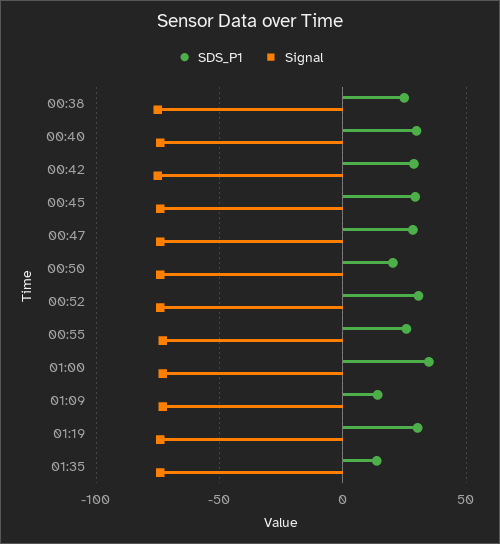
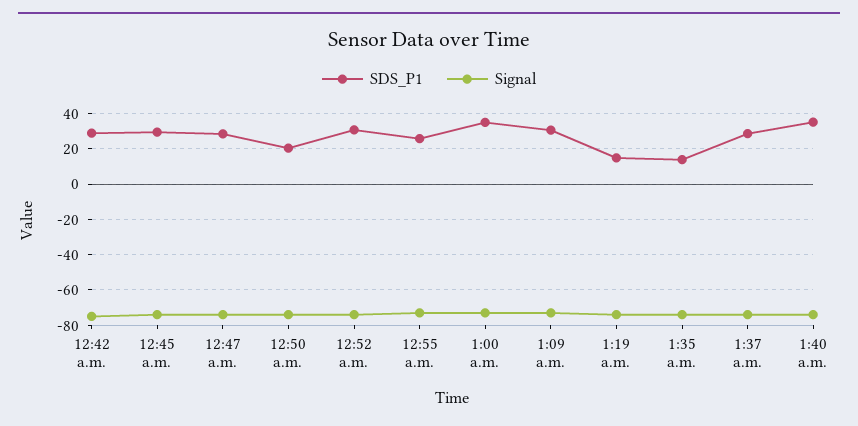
SDS_P1, 00:38: 25 -> none
Signal, 00:38: -75 -> none
SDS_P1, 00:40: 30 -> none
Signal, 00:40: -75 -> none
SDS_P1, 01:09: 15 -> 30
SDS_P1, 01:19: 30 -> 15
SDS_P1, 1:37 a.m.: none -> 30
Signal, 1:37 a.m.: none -> -75
SDS_P1, 1:40 a.m.: none -> 35
Signal, 1:40 a.m.: none -> -75

